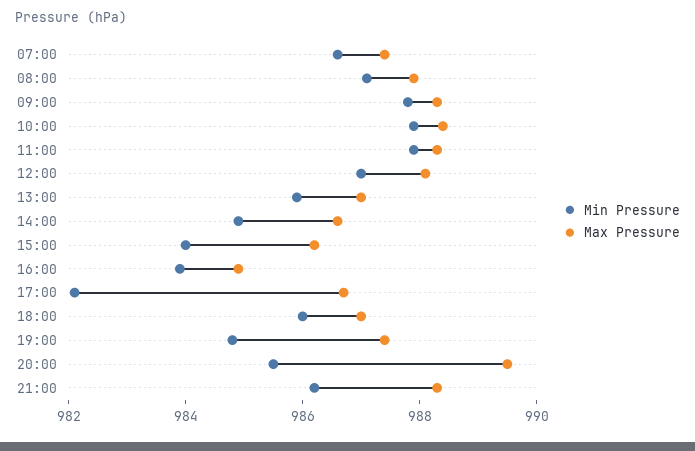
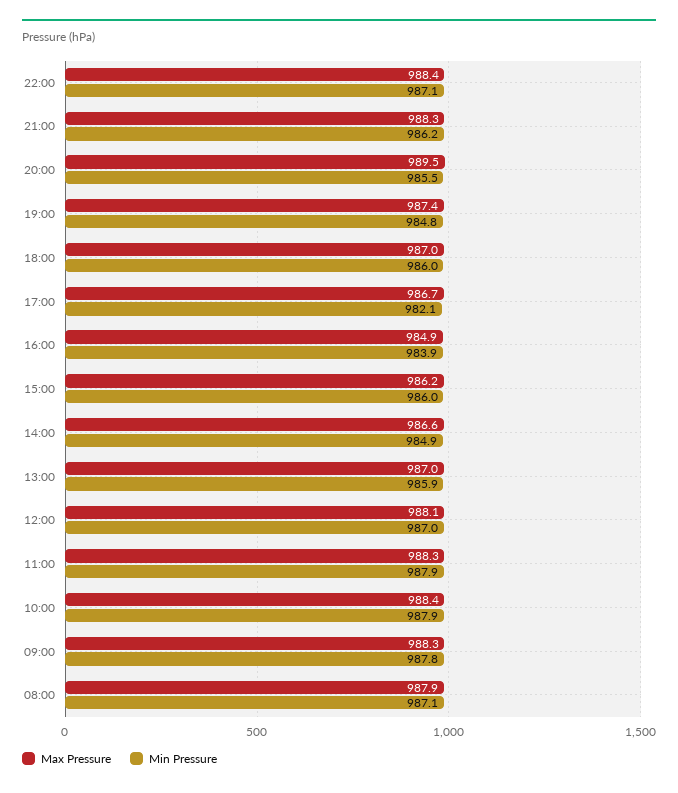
Min Pressure, 07:00: 986.5 -> none
Max Pressure, 07:00: 987.5 -> none
Min Pressure, 15:00: 984 -> 986
Max Pressure, 22:00: none -> 988.4
Min Pressure, 22:00: none -> 987.1

